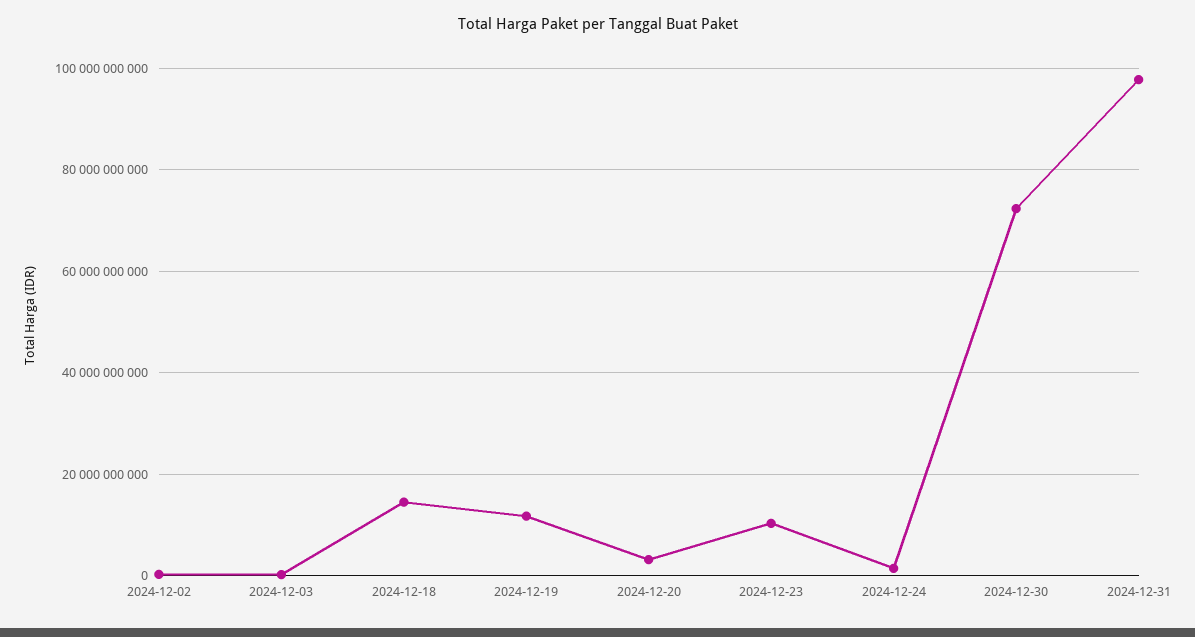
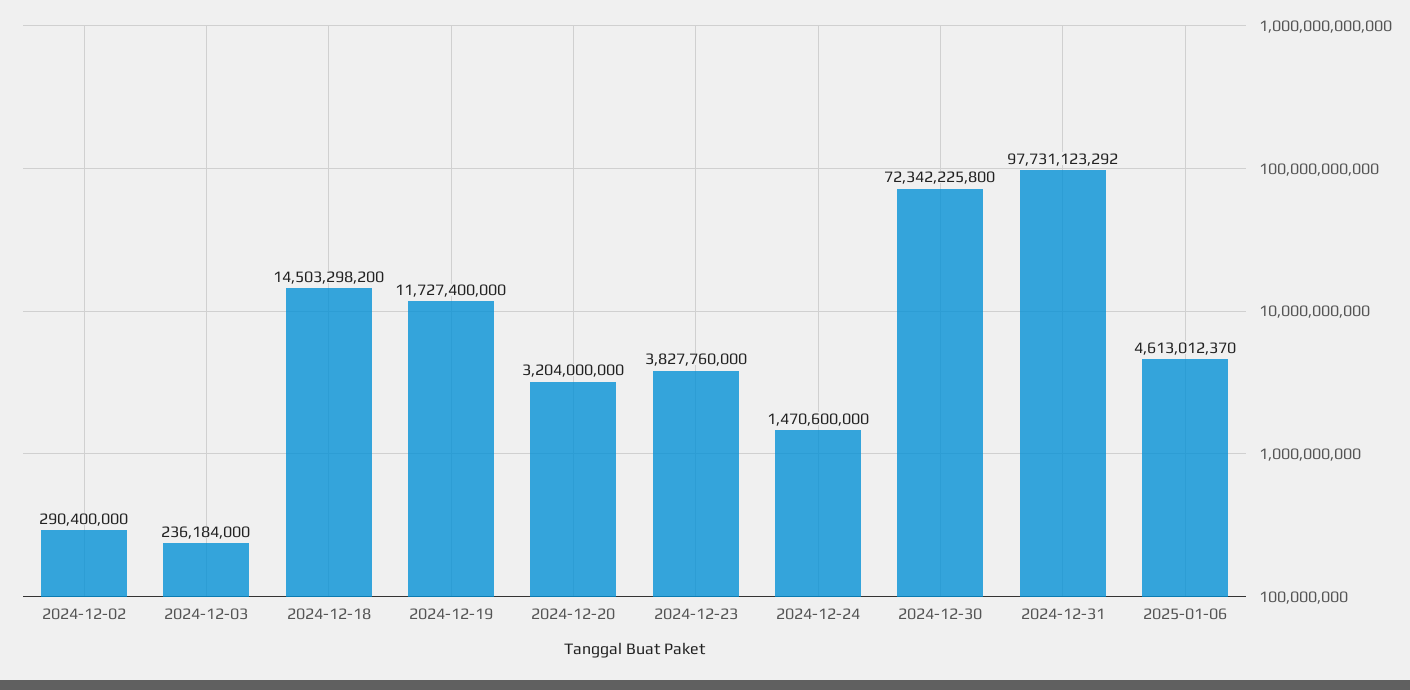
2024-12-23: 10000000000 -> 3827760000
2025-01-06: none -> 4613012370

